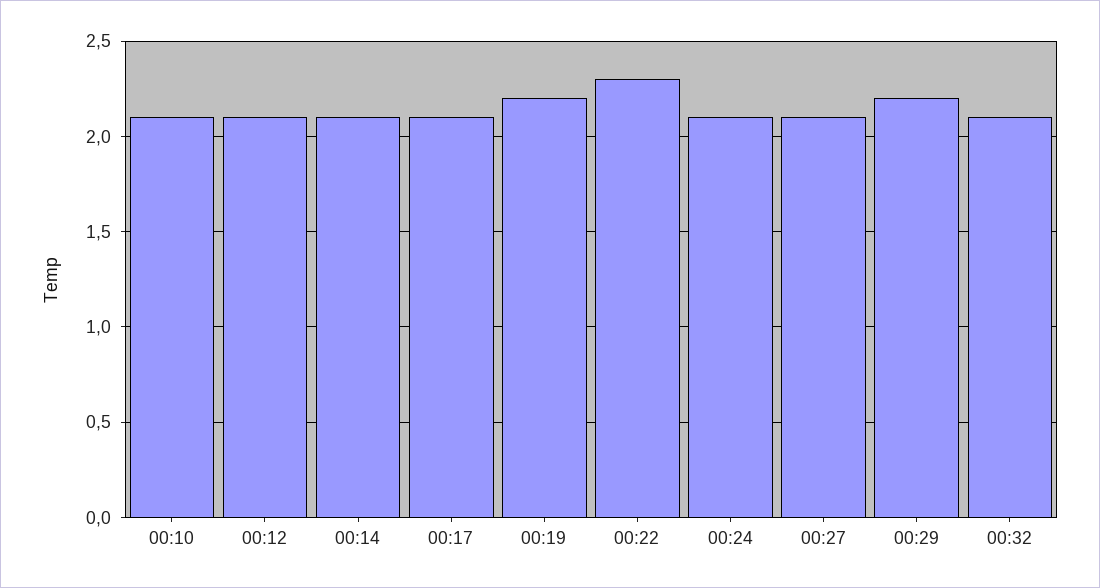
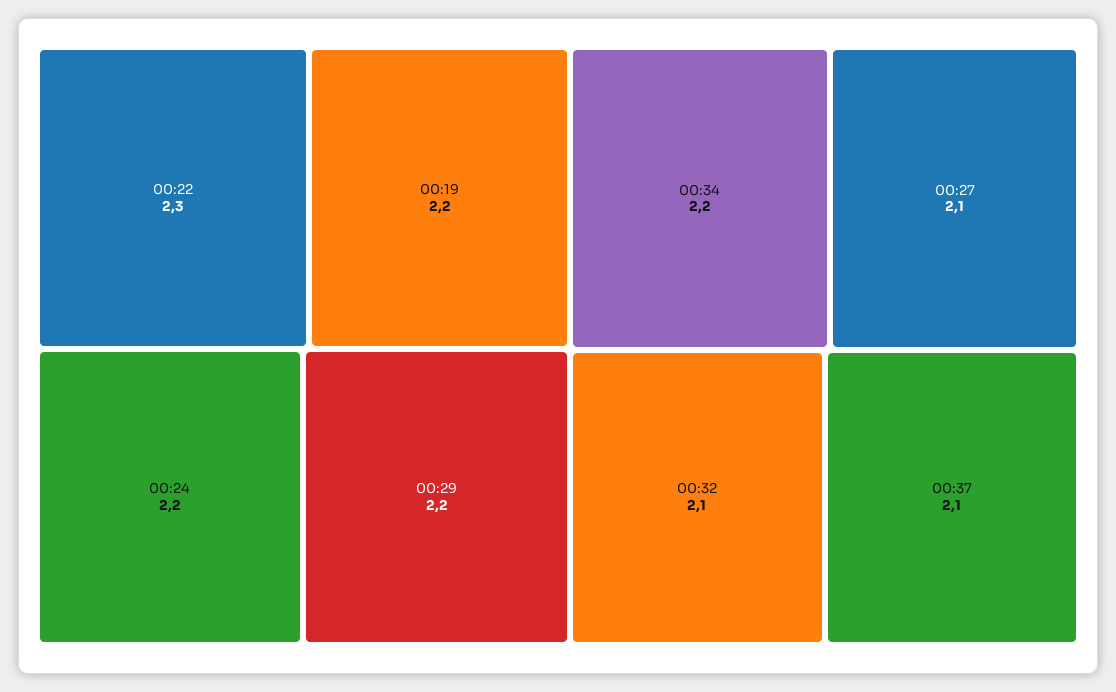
00:10: 2.1 -> none
00:12: 2.1 -> none
00:14: 2.1 -> none
00:17: 2.1 -> none
00:24: 2.1 -> 2.2
00:34: none -> 2.2
00:37: none -> 2.1

